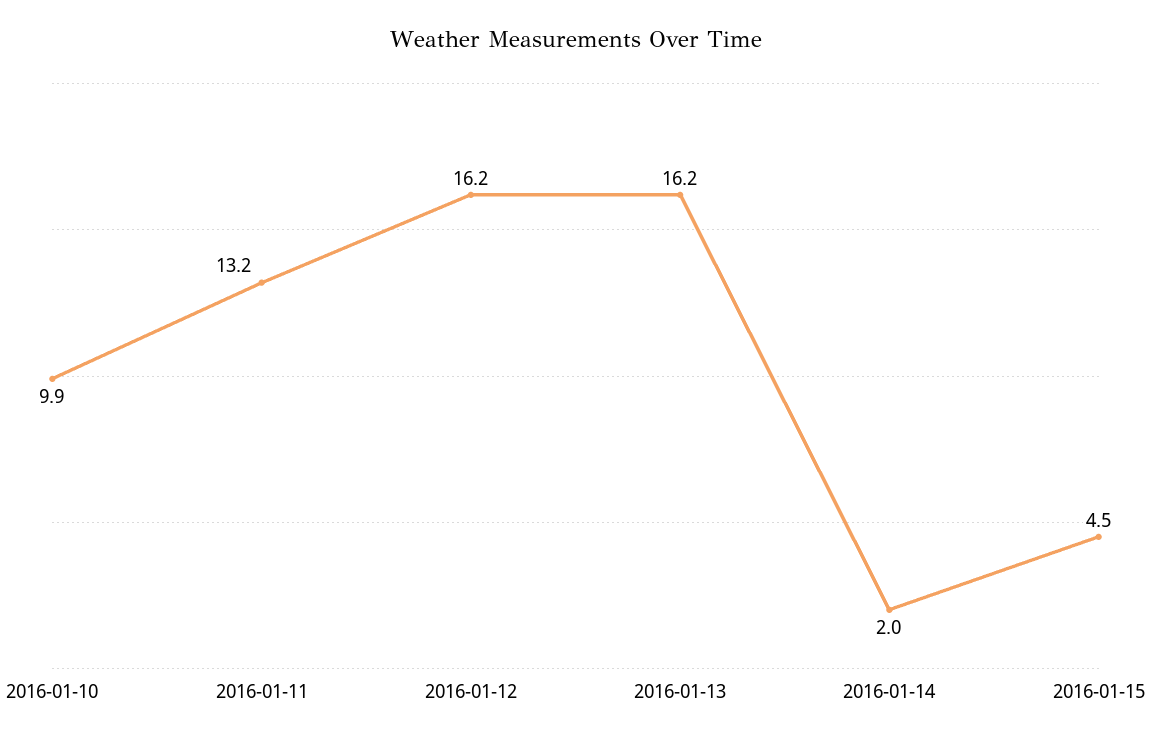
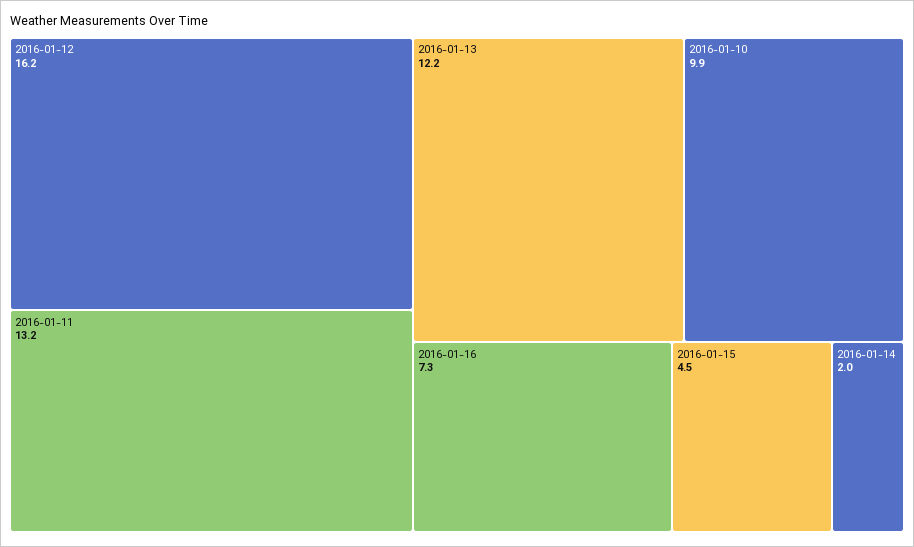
2016-01-13: 16.2 -> 12.2
2016-01-16: none -> 7.3

